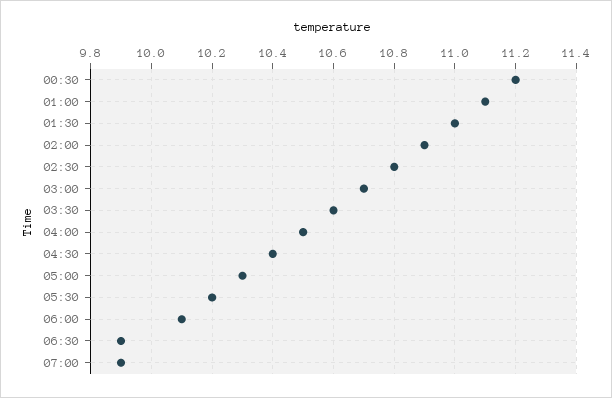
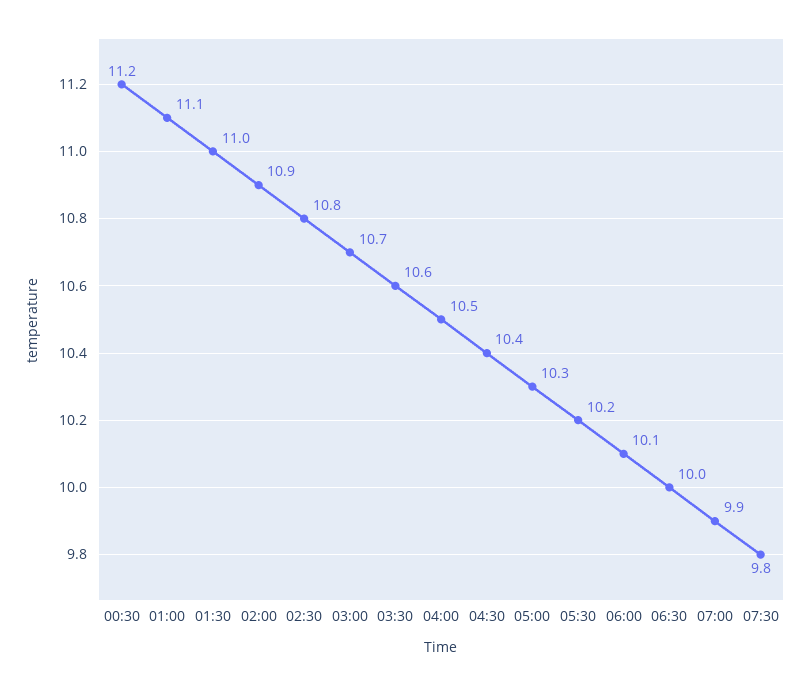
06:30: 9.9 -> 10
07:30: none -> 9.8

